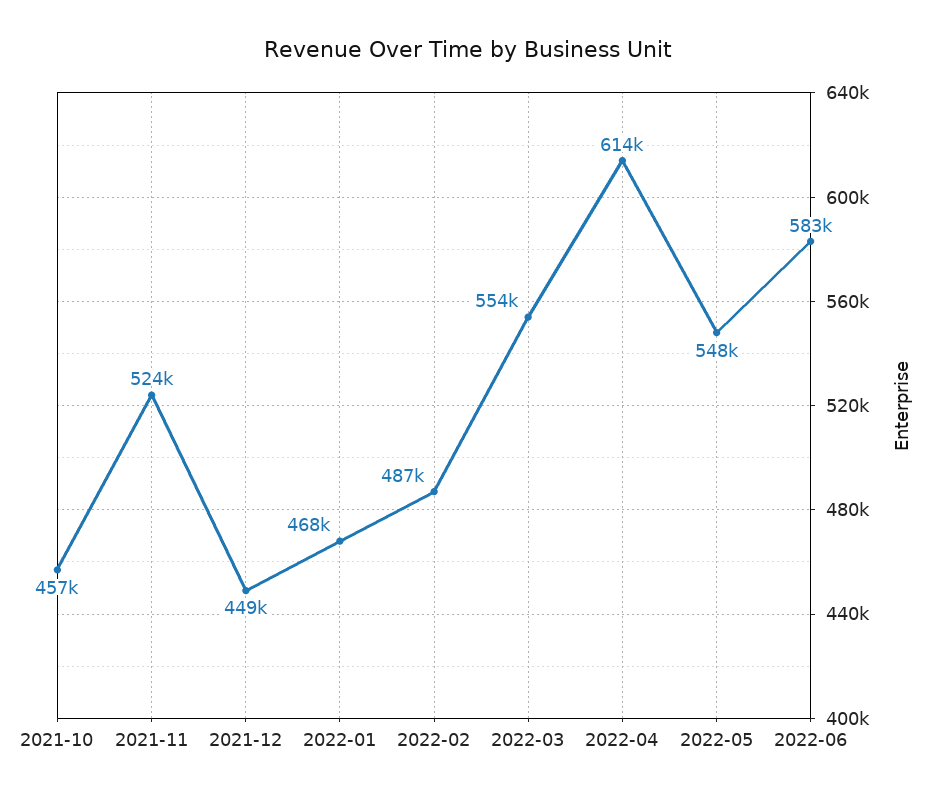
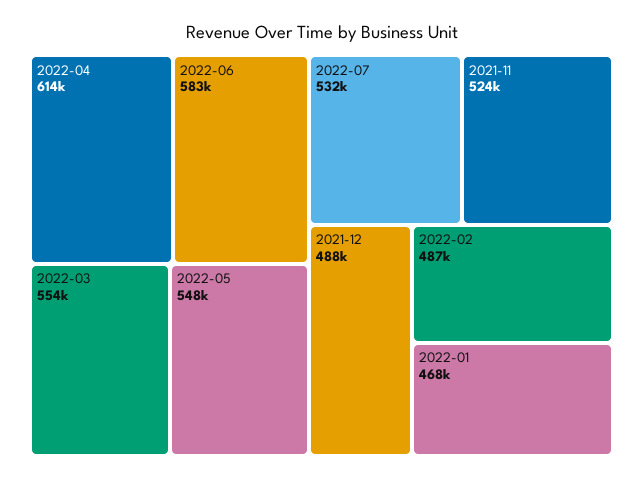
2021-10: 457000 -> none
2021-12: 449000 -> 488000
2022-07: none -> 532000

